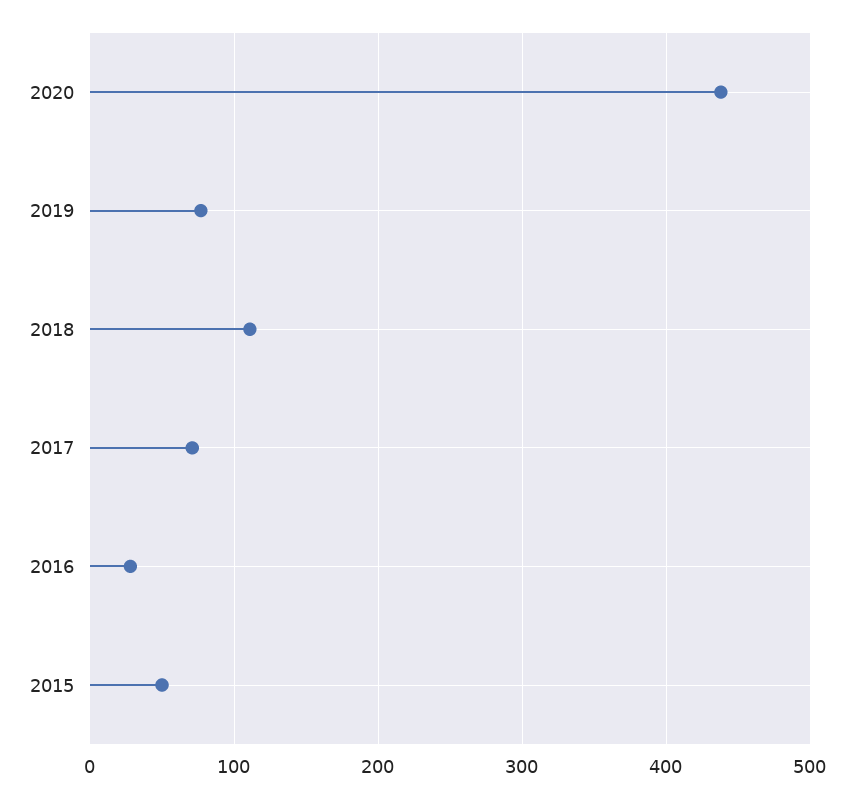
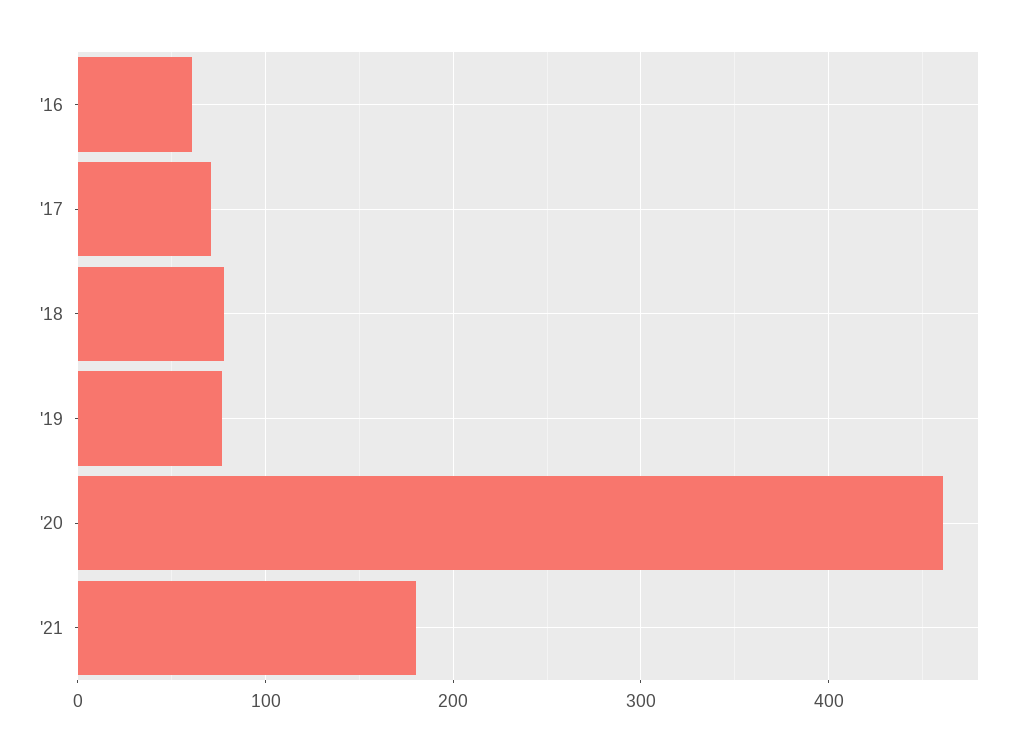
2020: 440 -> 460
2018: 110 -> 80
2016: 30 -> 60
2015: 50 -> none
'21: none -> 180

